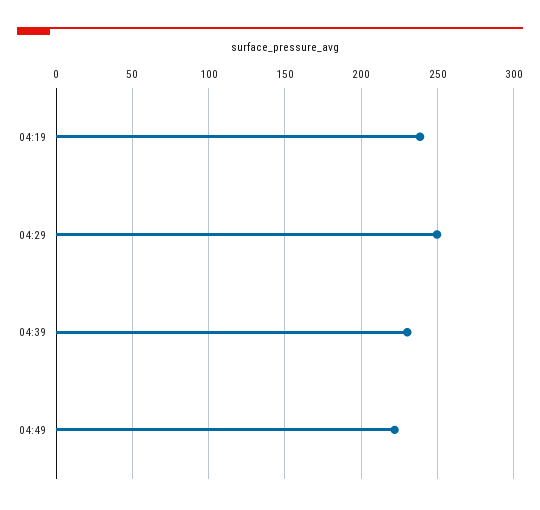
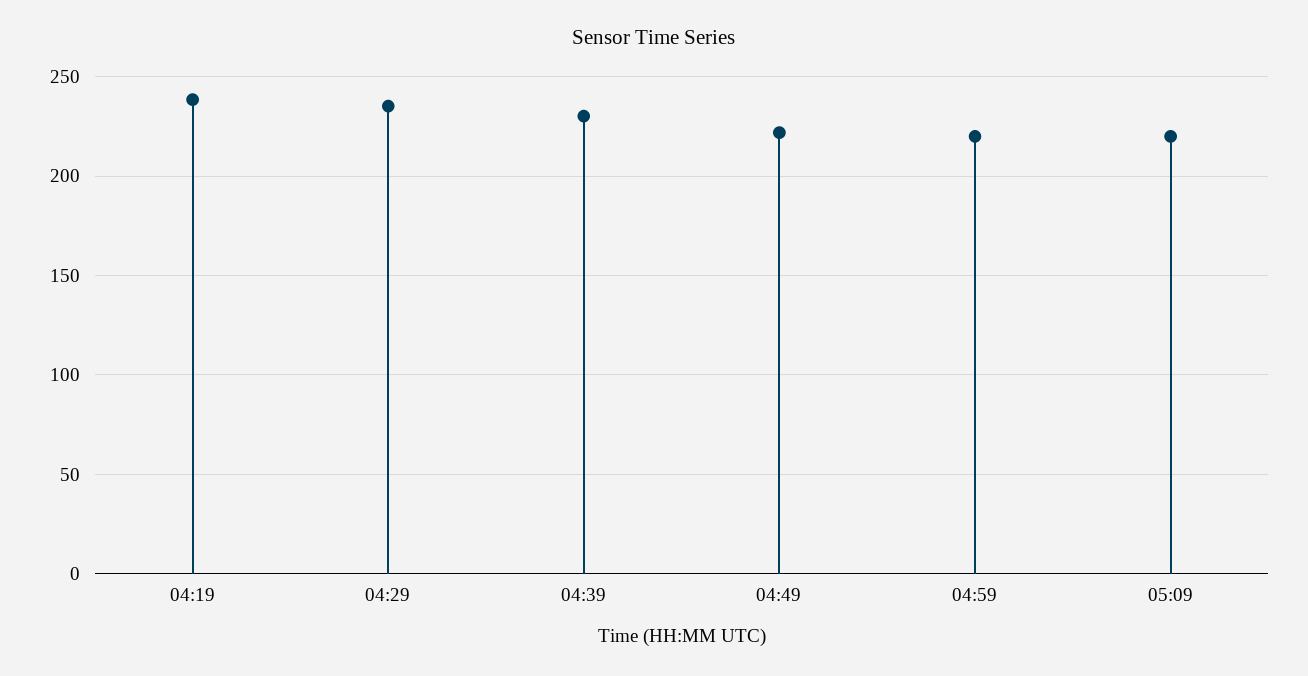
04:29: 250 -> 235
04:59: none -> 220
05:09: none -> 220

